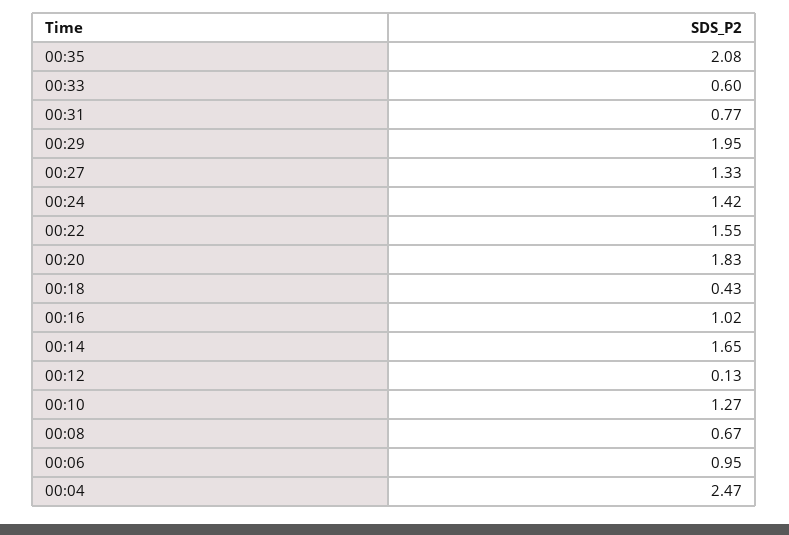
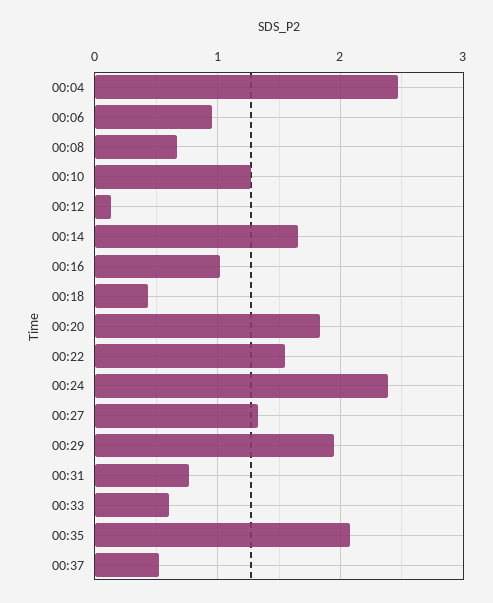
00:24: 1.42 -> 2.4
00:37: none -> 0.5

